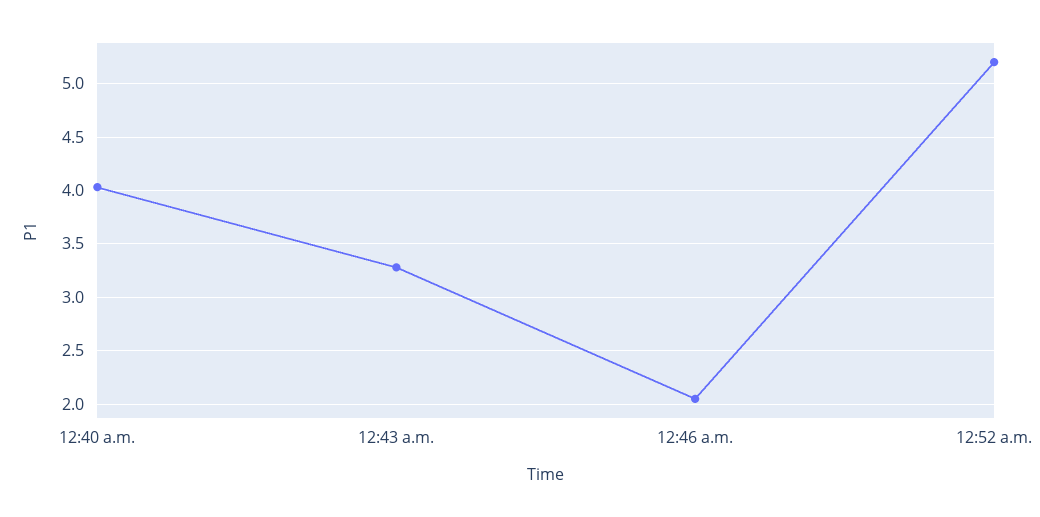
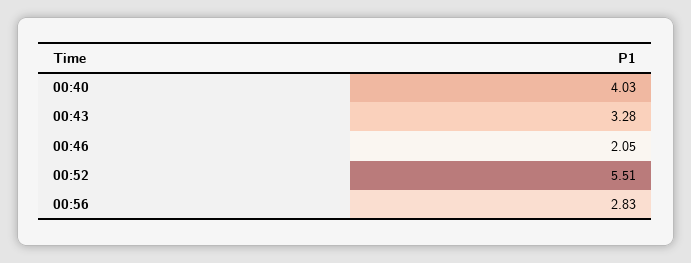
12:52 a.m.: 5.2 -> 5.51
00:56: none -> 2.83

